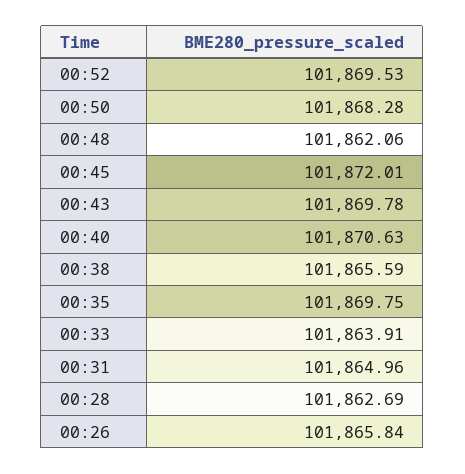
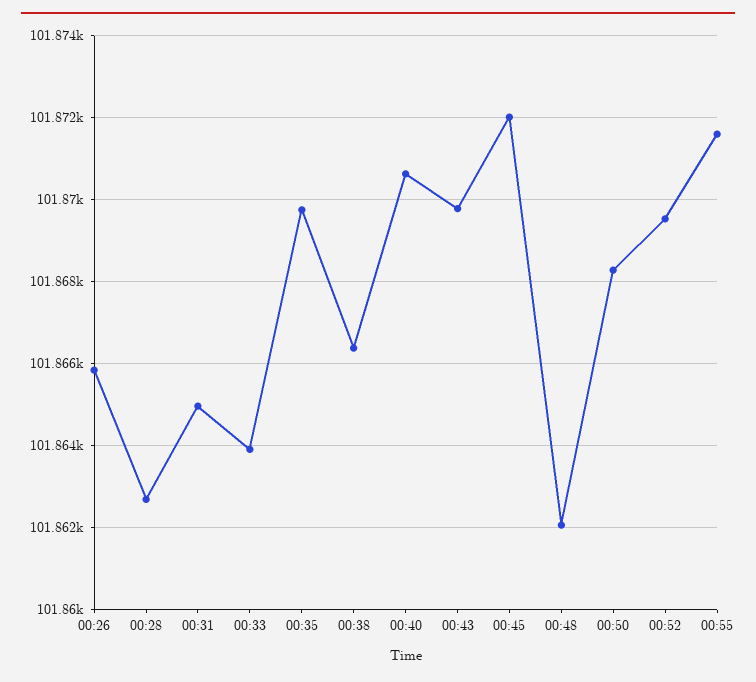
00:38: 101865.59 -> 101866.4
00:55: none -> 101871.6

